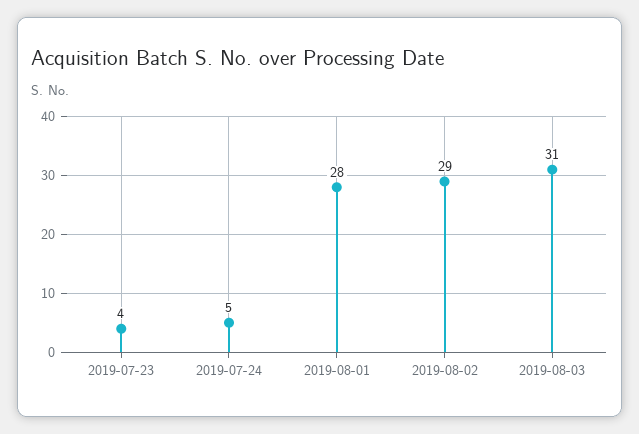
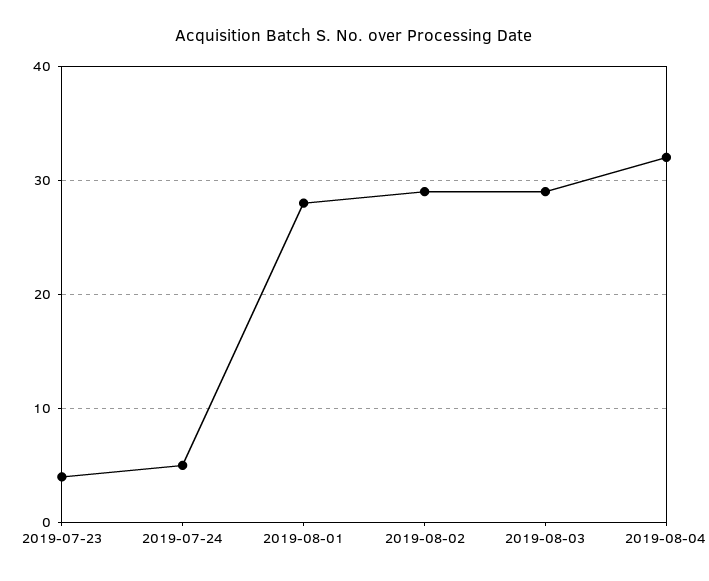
2019-08-03: 31 -> 29
2019-08-04: none -> 32

